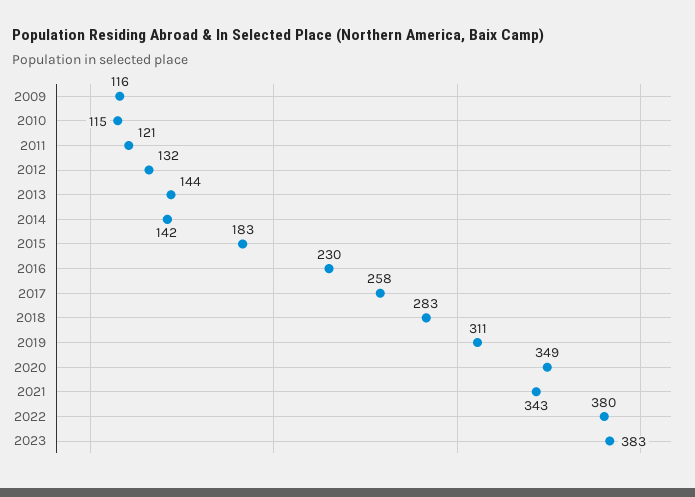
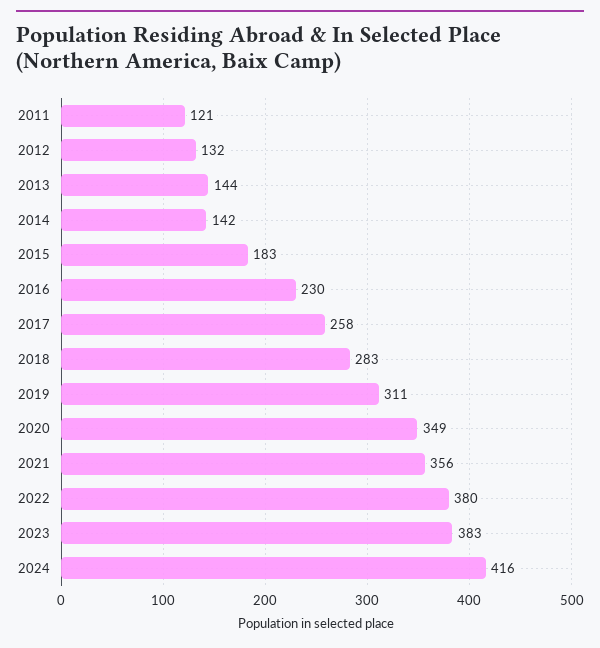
2009: 116 -> none
2010: 115 -> none
2021: 343 -> 356
2024: none -> 416

